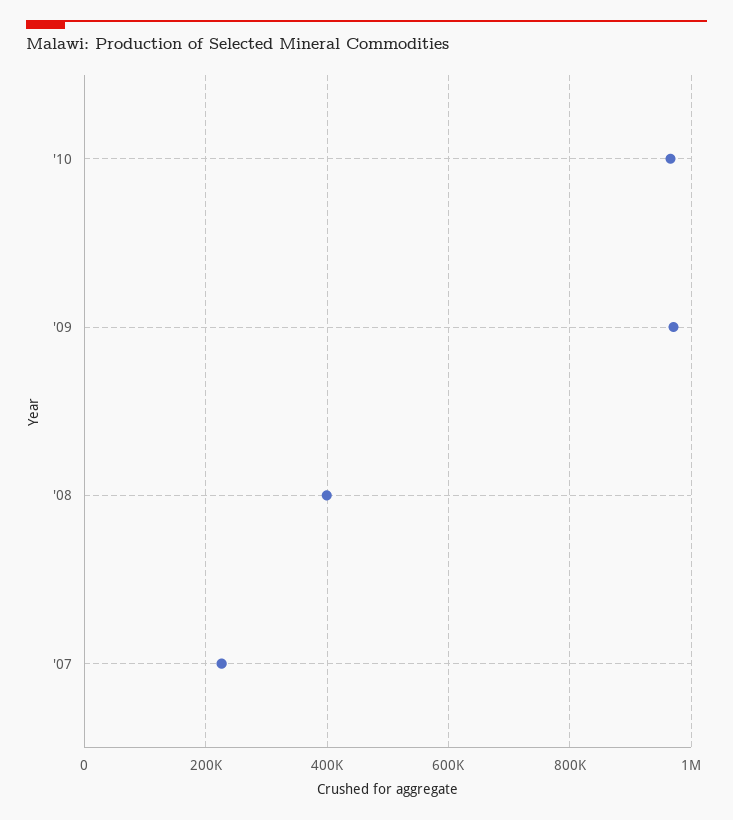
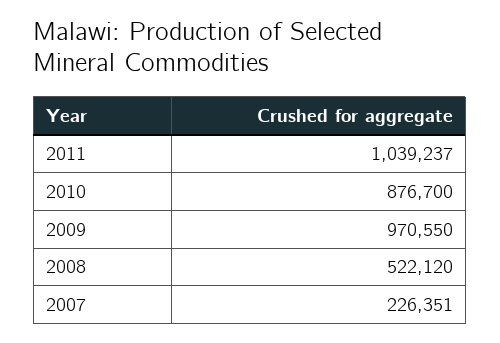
'10: 960000 -> 876700
'08: 400000 -> 522120
2011: none -> 1039237

